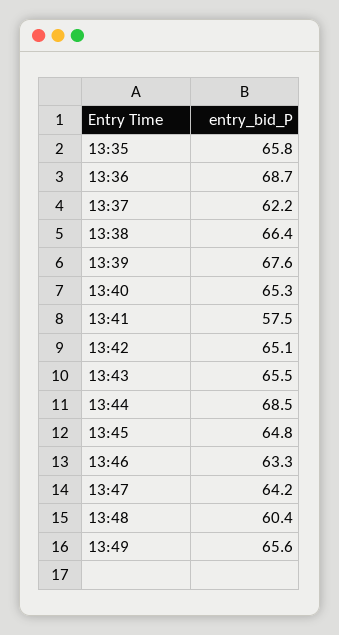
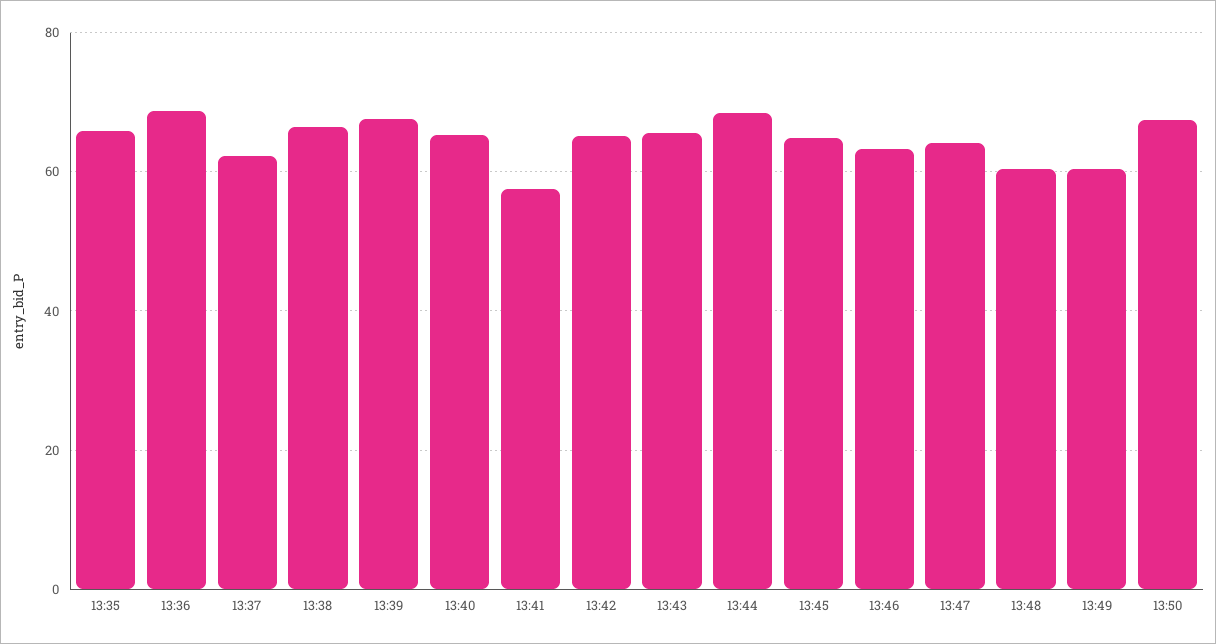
13:49: 65.6 -> 60
13:50: none -> 68

